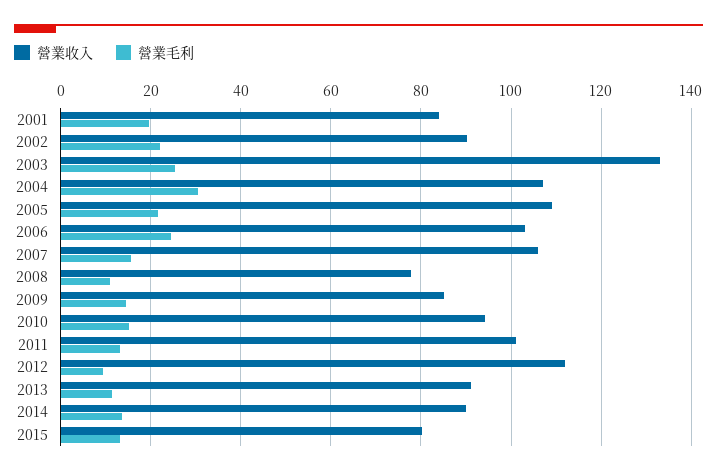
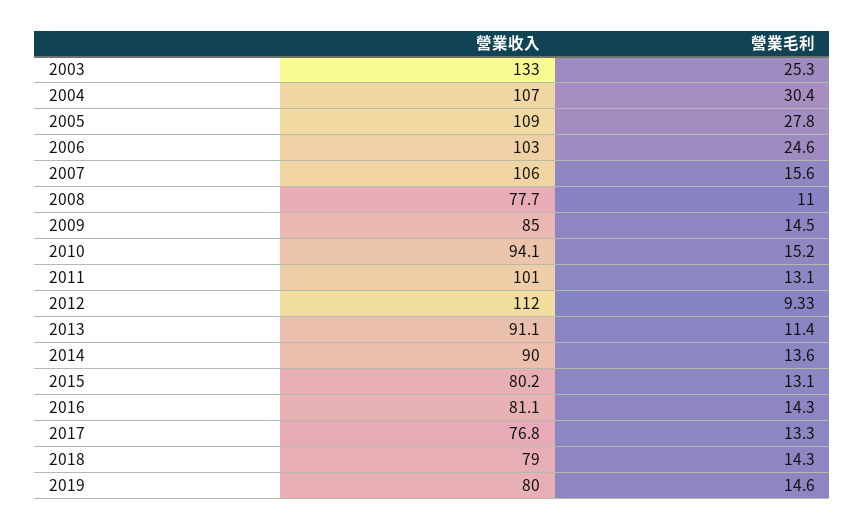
營業收入, 2001: 84 -> none
營業毛利, 2001: 20 -> none
營業收入, 2002: 90 -> none
營業毛利, 2002: 22 -> none
營業毛利, 2005: 22 -> 27.8
營業收入, 2016: none -> 81.1
營業毛利, 2016: none -> 14.3
營業收入, 2017: none -> 76.8
營業毛利, 2017: none -> 13.3
營業收入, 2018: none -> 79
營業毛利, 2018: none -> 14.3
營業收入, 2019: none -> 80
營業毛利, 2019: none -> 14.6

